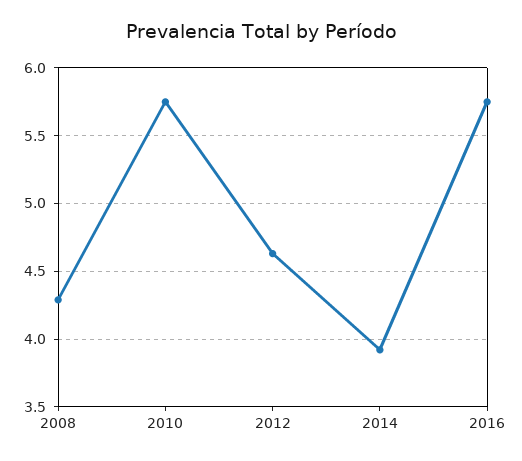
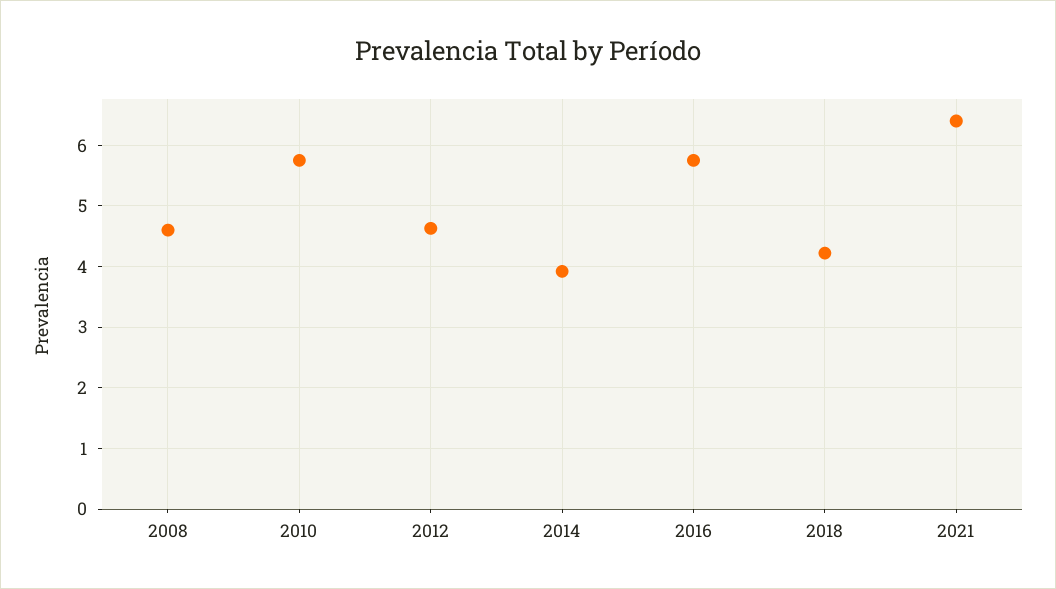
2008: 4.3 -> 4.6
2018: none -> 4.2
2021: none -> 6.4

